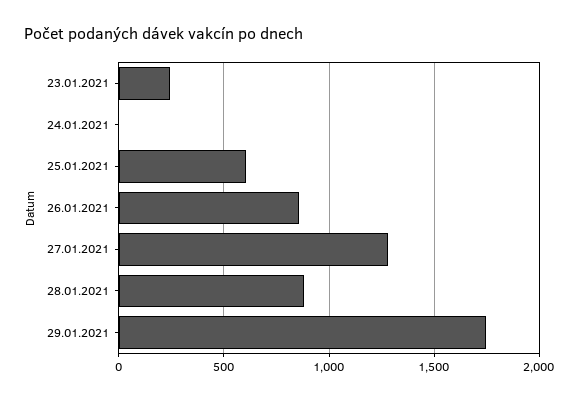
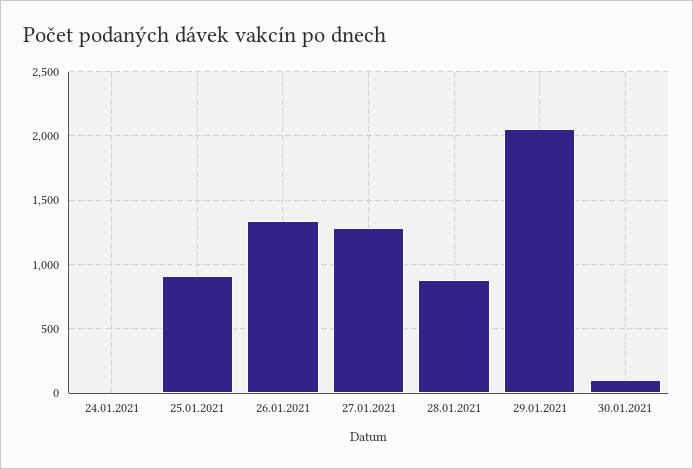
23.01.2021: 250 -> none
25.01.2021: 600 -> 900
26.01.2021: 850 -> 1350
29.01.2021: 1750 -> 2050
30.01.2021: none -> 100

